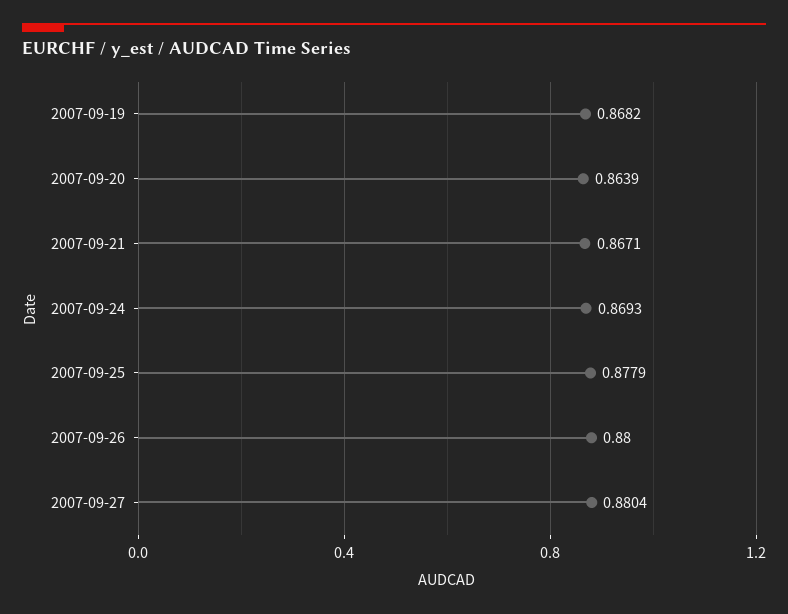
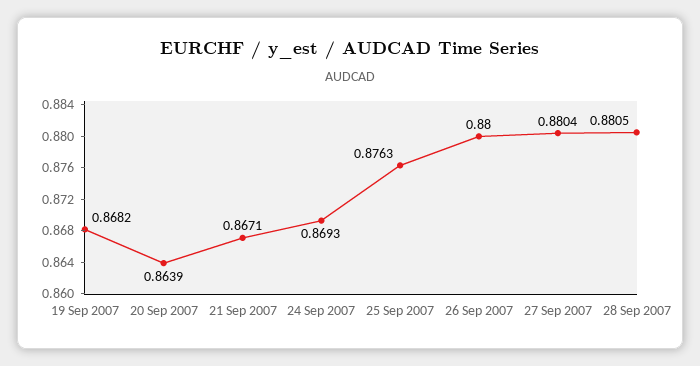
2007-09-25: 0.8779 -> 0.8763
28 Sep 2007: none -> 0.8805

